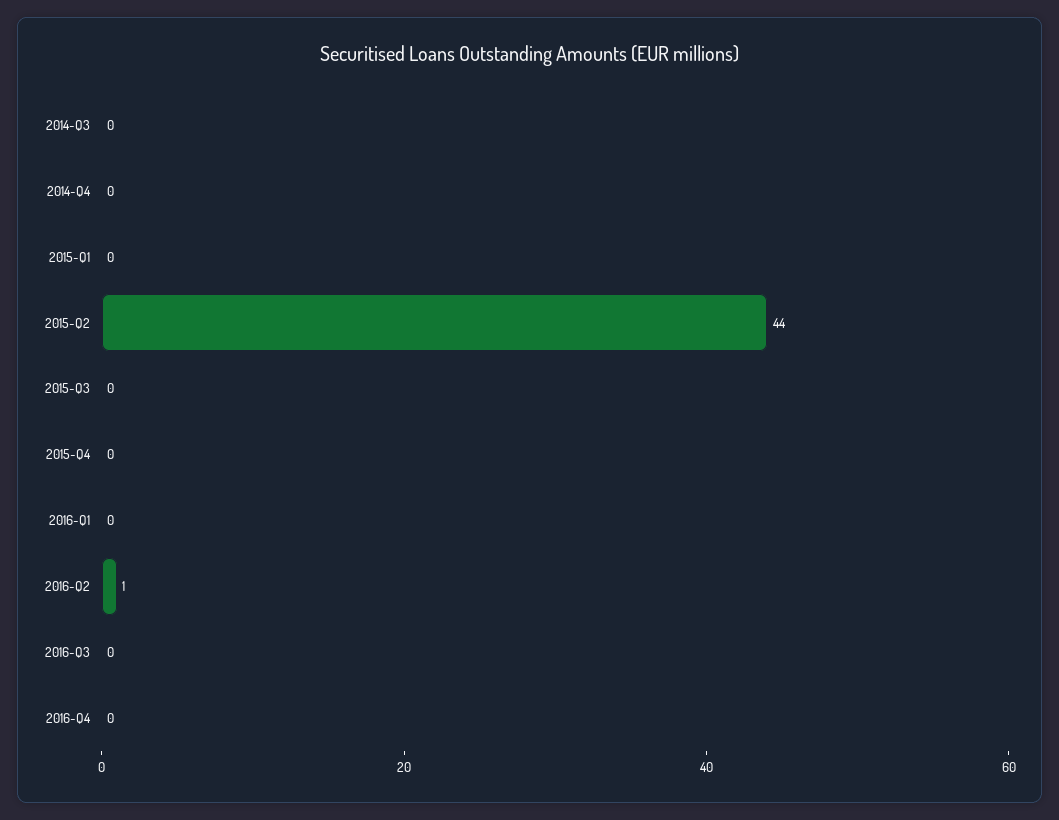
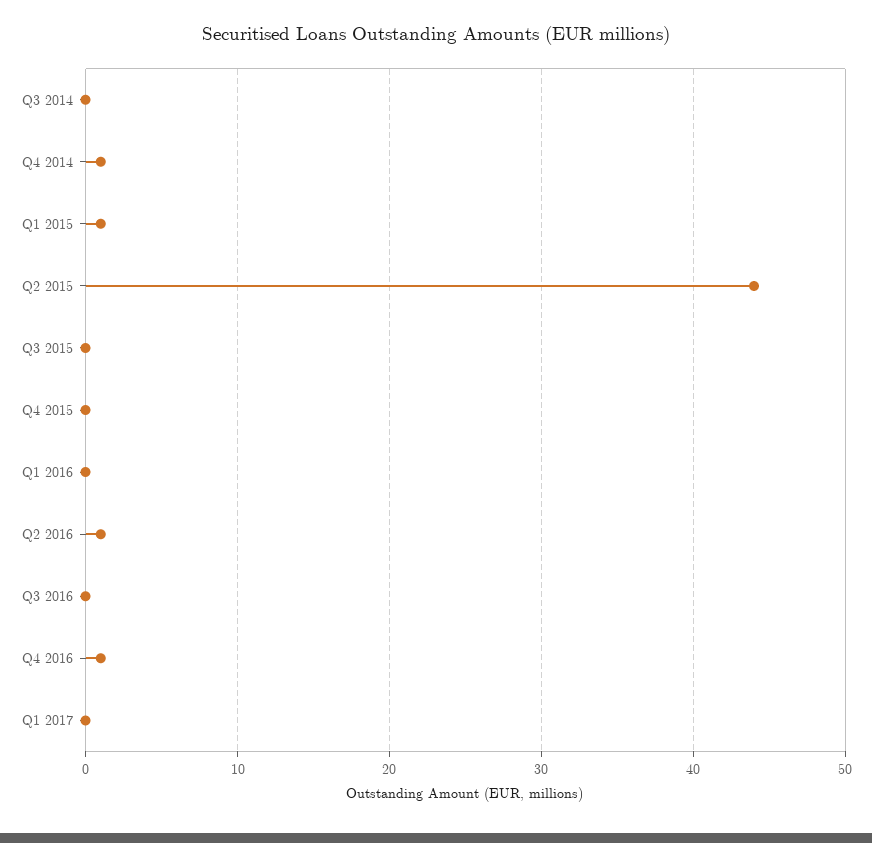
2014-Q4: 0 -> 1
2015-Q1: 0 -> 1
2016-Q4: 0 -> 1
Q1 2017: none -> 0

